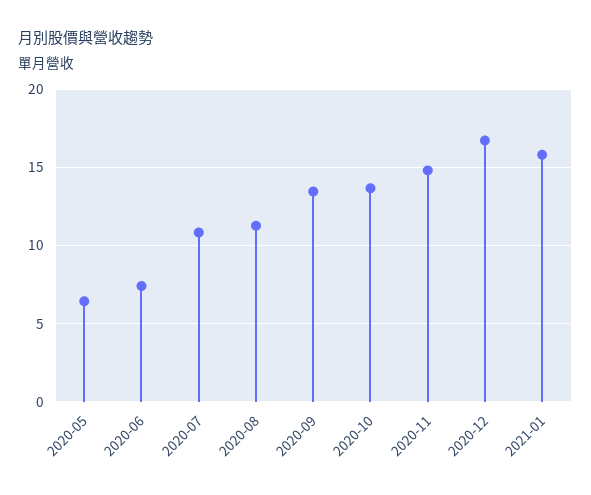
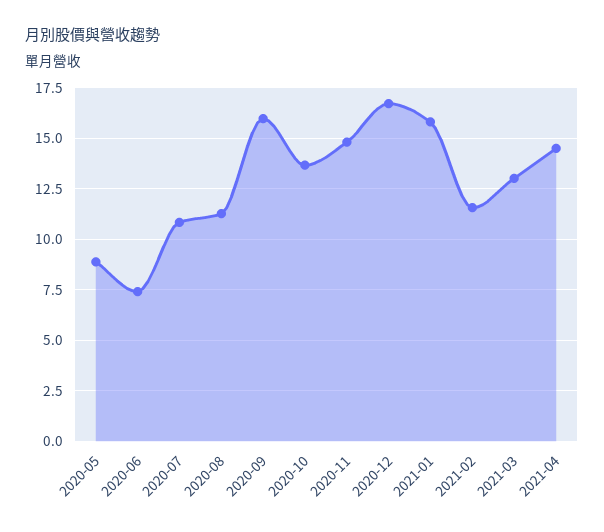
2020-05: 6.5 -> 9
2020-09: 13.5 -> 16
2021-02: none -> 11.5
2021-03: none -> 13
2021-04: none -> 14.5

